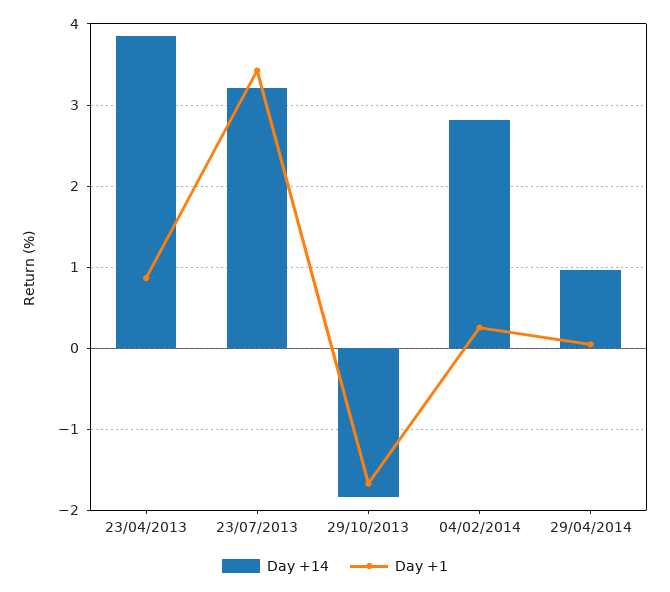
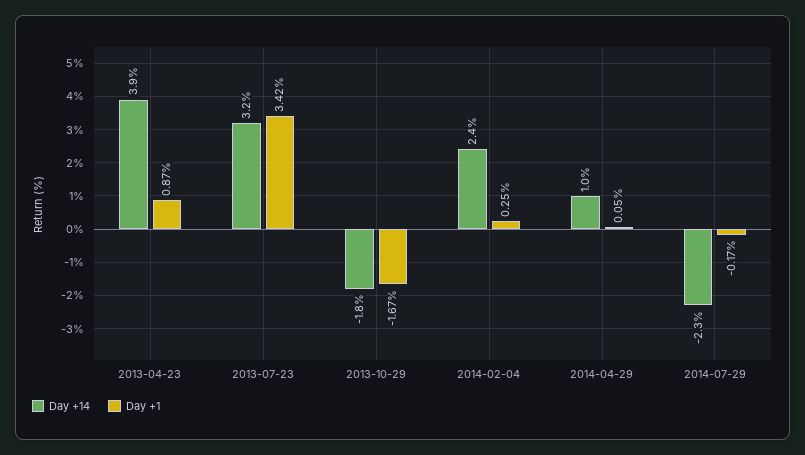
Day +14, 04/02/2014: 2.8 -> 2.4
Day +14, 2014-07-29: none -> -2.3
Day +1, 2014-07-29: none -> -0.17

